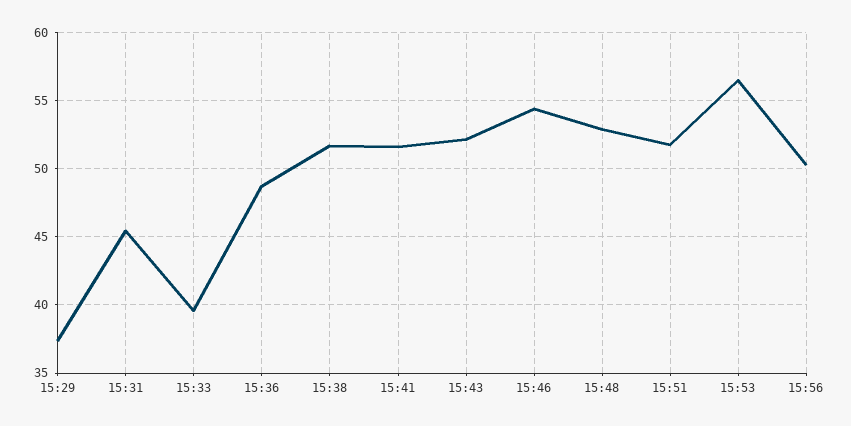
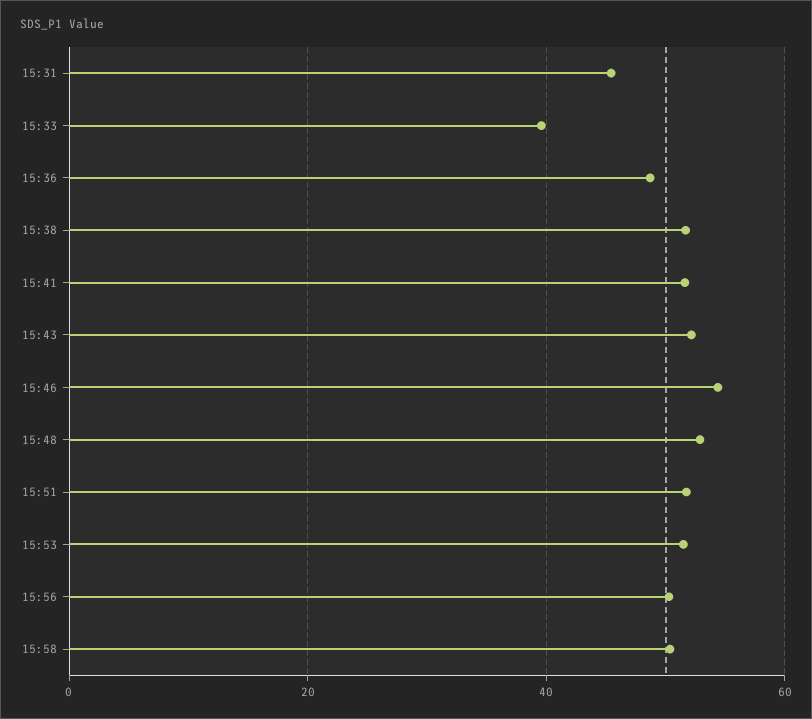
15:29: 37.5 -> none
15:53: 56.5 -> 52
15:58: none -> 50

